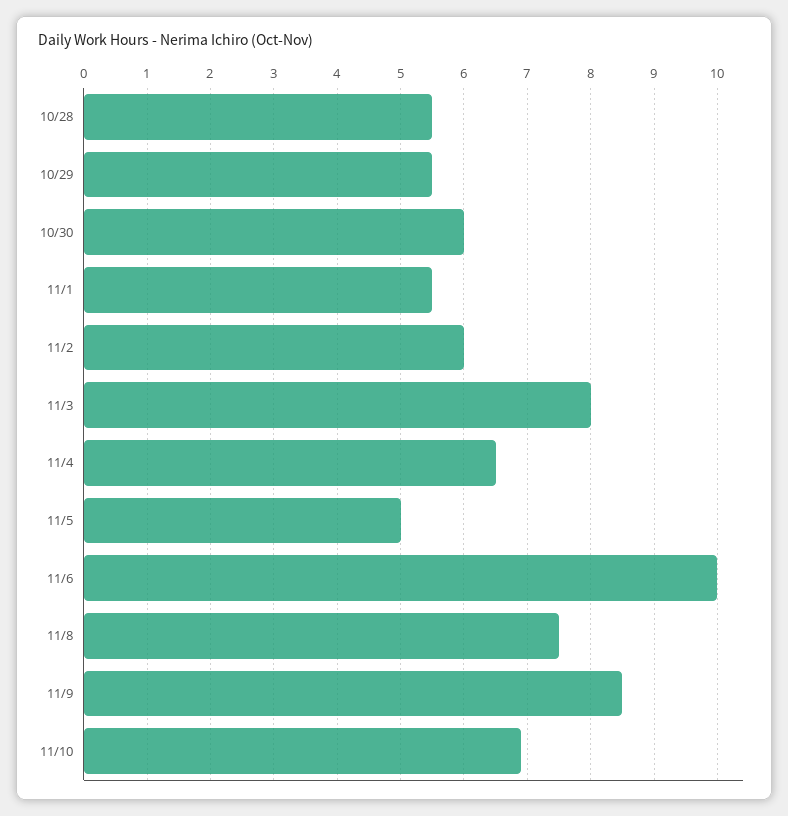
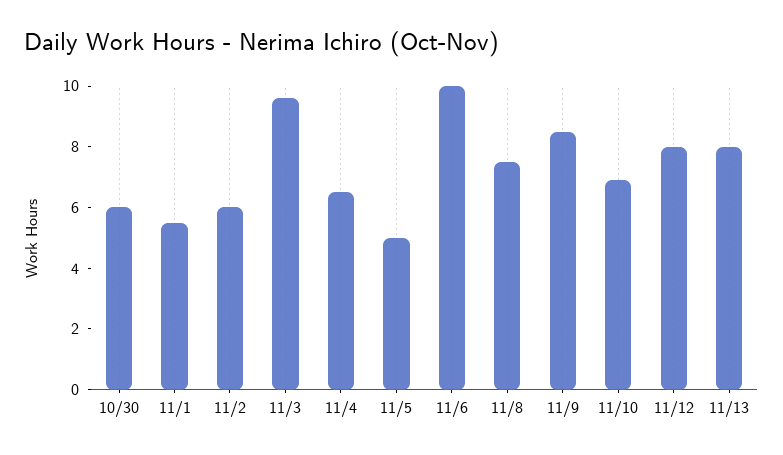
10/28: 5.5 -> none
10/29: 5.5 -> none
11/3: 8 -> 9.5
11/12: none -> 8
11/13: none -> 8

